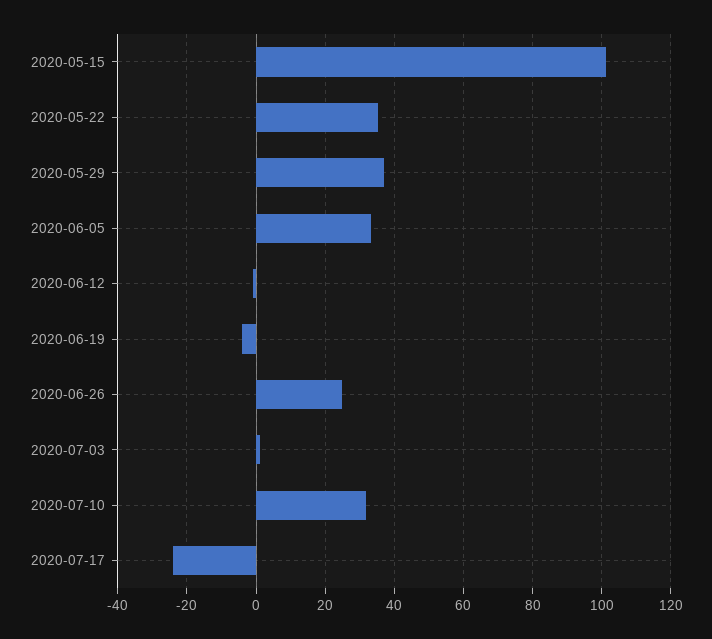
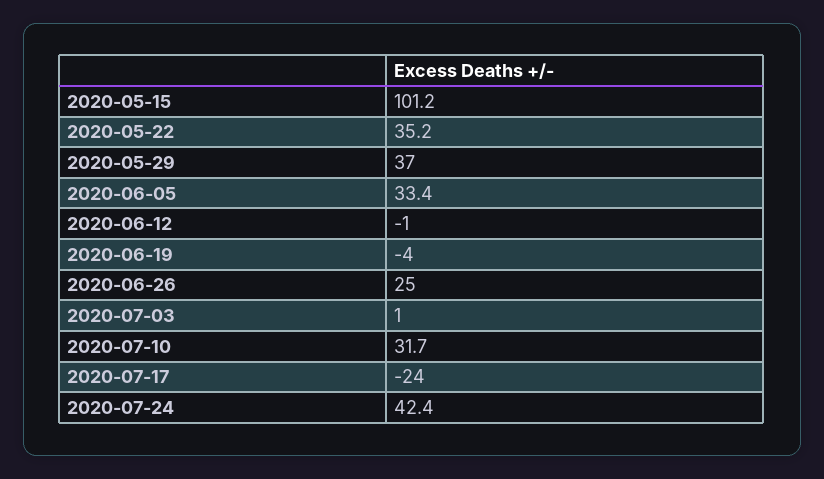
2020-07-24: none -> 42.4

